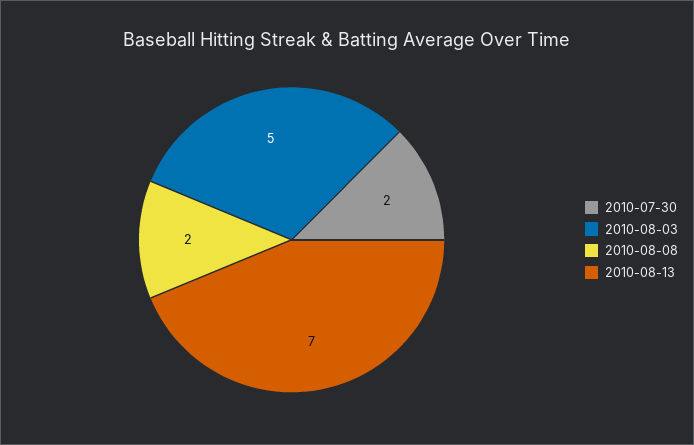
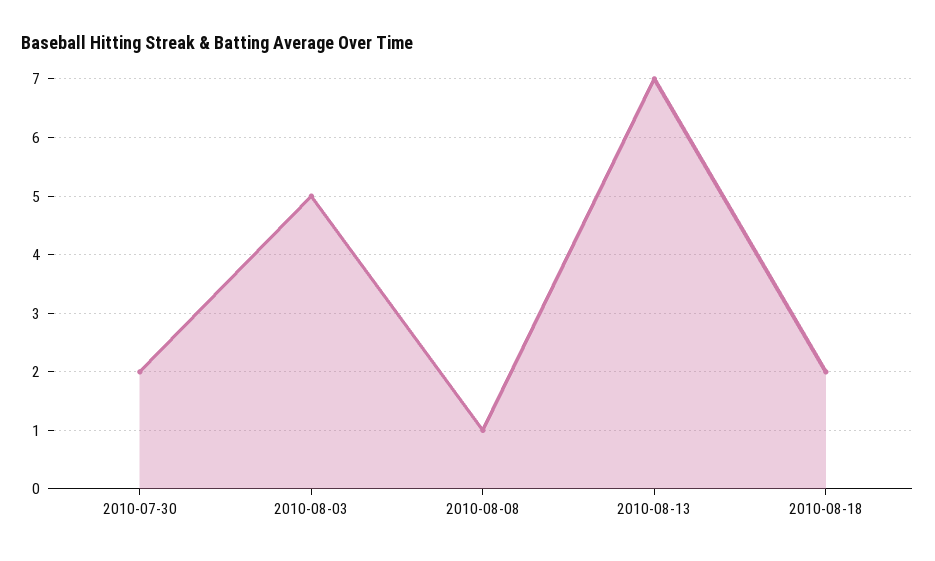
2010-08-08: 2 -> 1
2010-08-18: none -> 2

